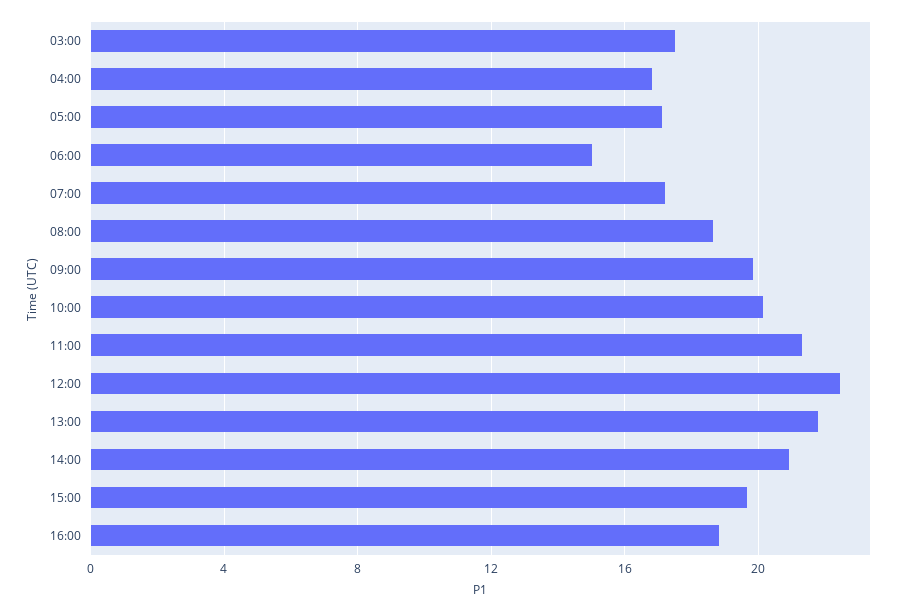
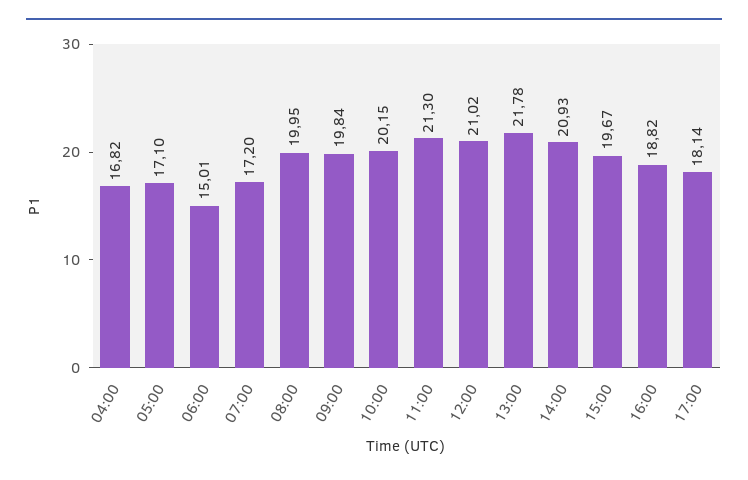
03:00: 17.5 -> none
08:00: 18.5 -> 19.95
12:00: 22.5 -> 21.02
17:00: none -> 18.14

